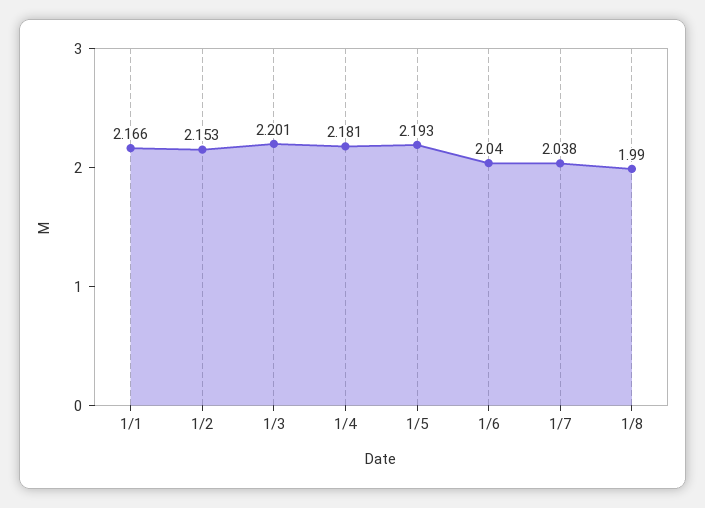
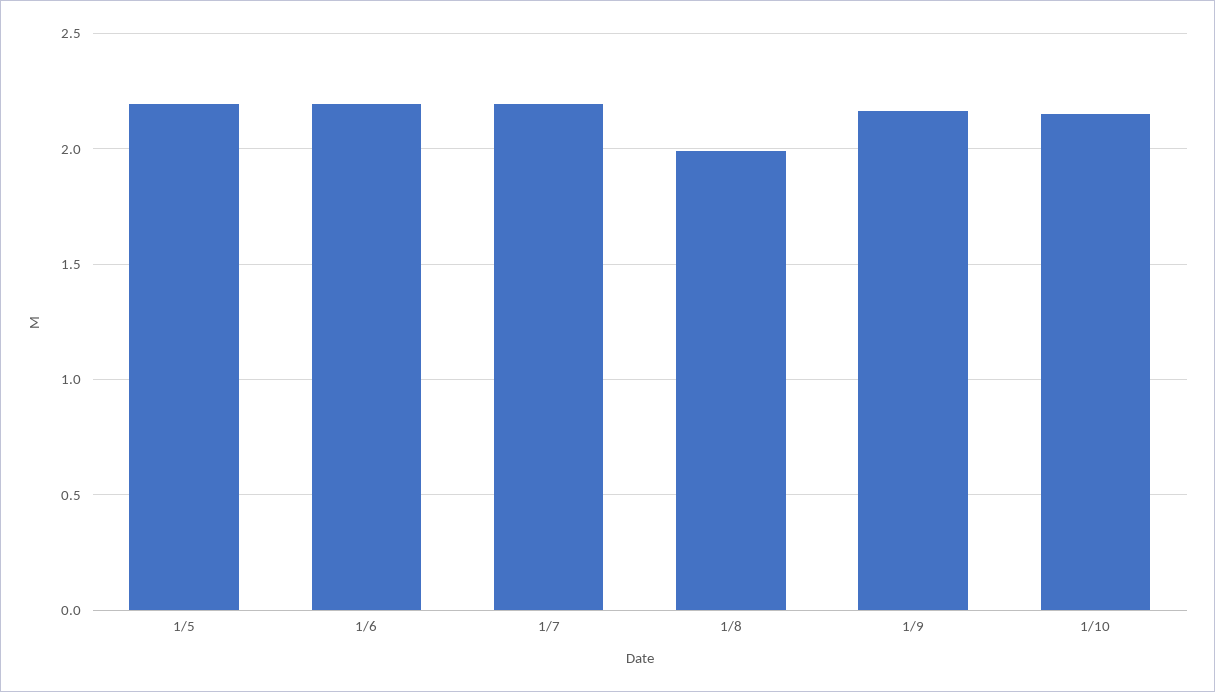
1/1: 2.166 -> none
1/2: 2.153 -> none
1/3: 2.201 -> none
1/4: 2.181 -> none
1/6: 2.04 -> 2.2
1/7: 2.038 -> 2.2
1/9: none -> 2.15
1/10: none -> 2.15

